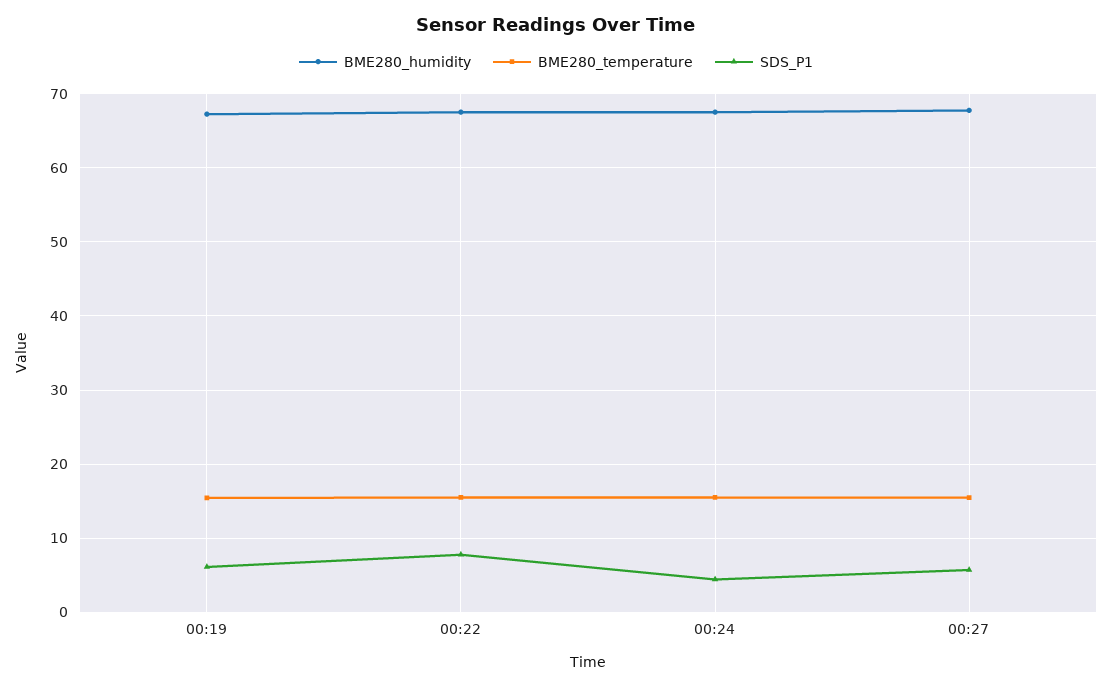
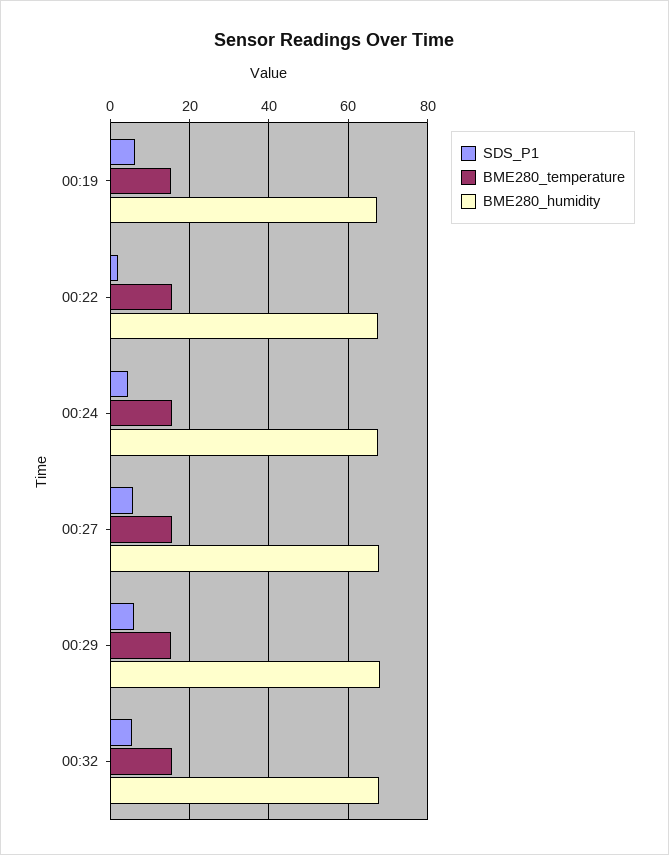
SDS_P1, 00:22: 8 -> 2
SDS_P1, 00:29: none -> 6
BME280_temperature, 00:29: none -> 16
BME280_humidity, 00:29: none -> 68
SDS_P1, 00:32: none -> 6
BME280_temperature, 00:32: none -> 16
BME280_humidity, 00:32: none -> 68

